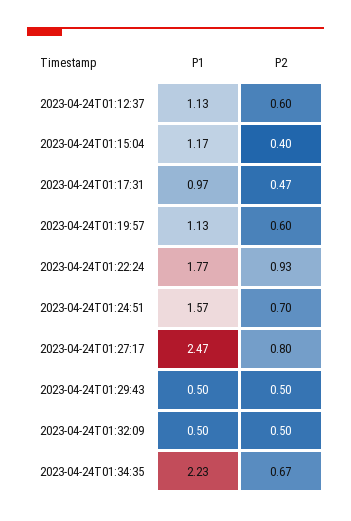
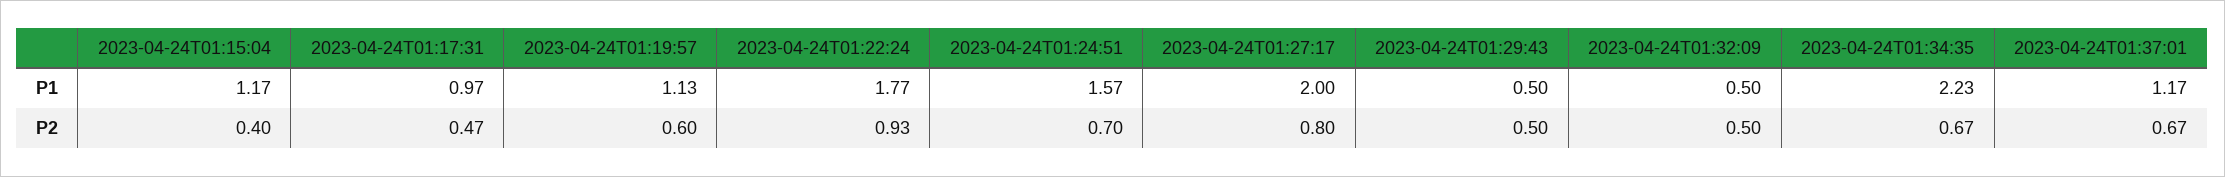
P1, 2023-04-24T01:12:37: 1.13 -> none
P2, 2023-04-24T01:12:37: 0.6 -> none
P1, 2023-04-24T01:27:17: 2.47 -> 2
P1, 2023-04-24T01:37:01: none -> 1.17
P2, 2023-04-24T01:37:01: none -> 0.67

